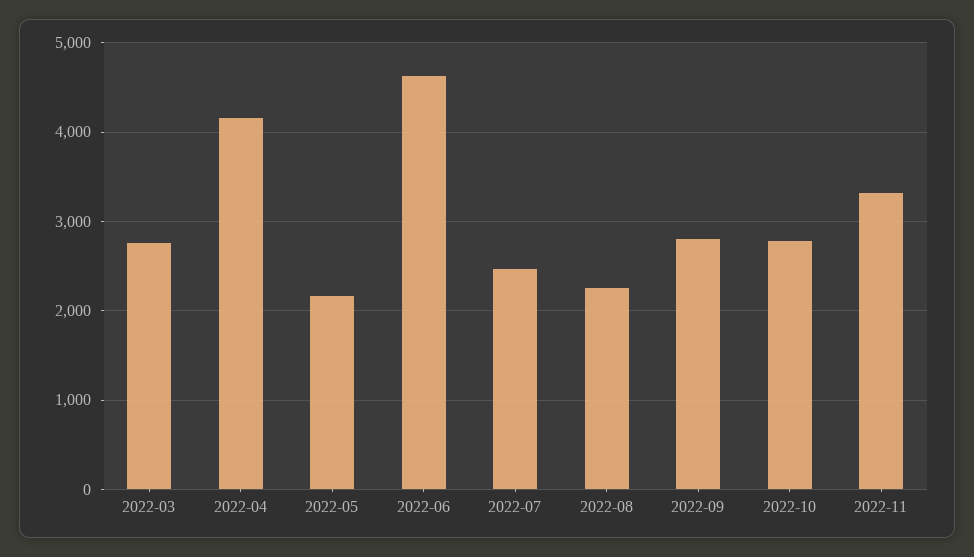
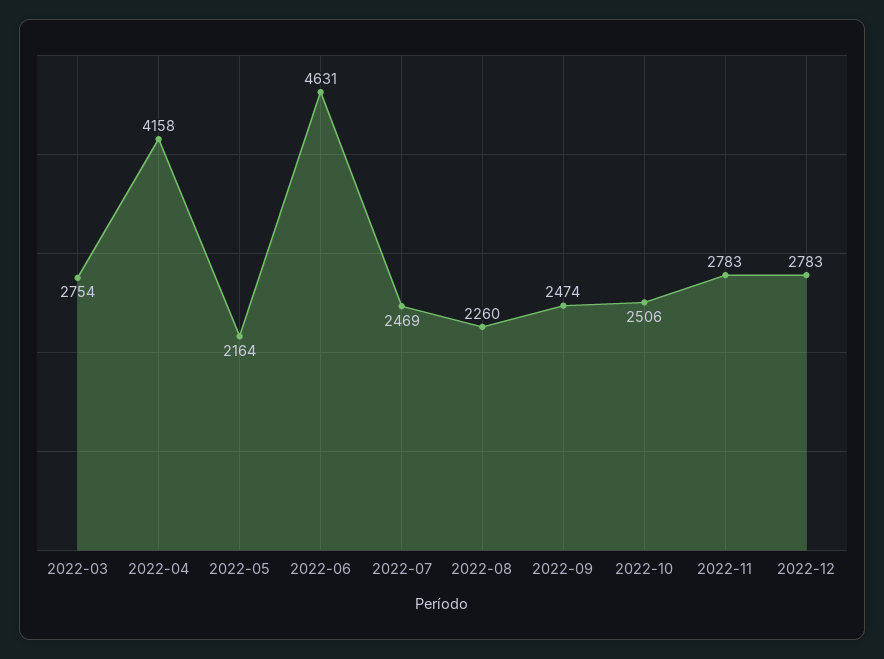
2022-09: 2800 -> 2474
2022-10: 2800 -> 2506
2022-11: 3300 -> 2783
2022-12: none -> 2783

